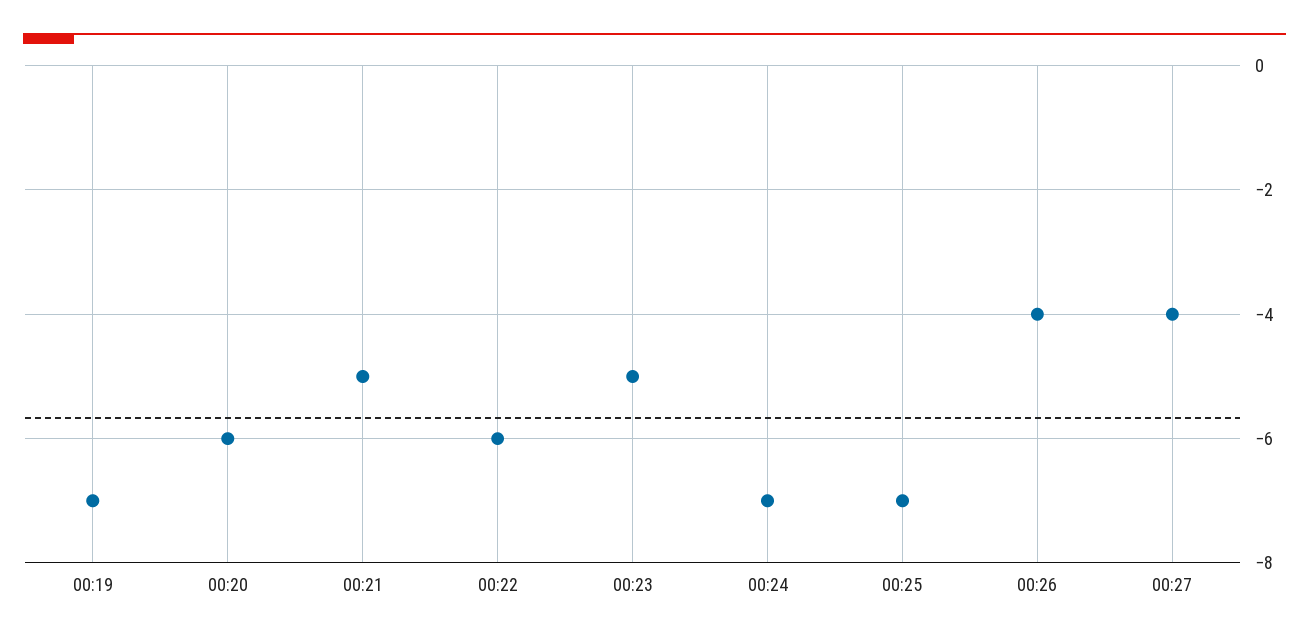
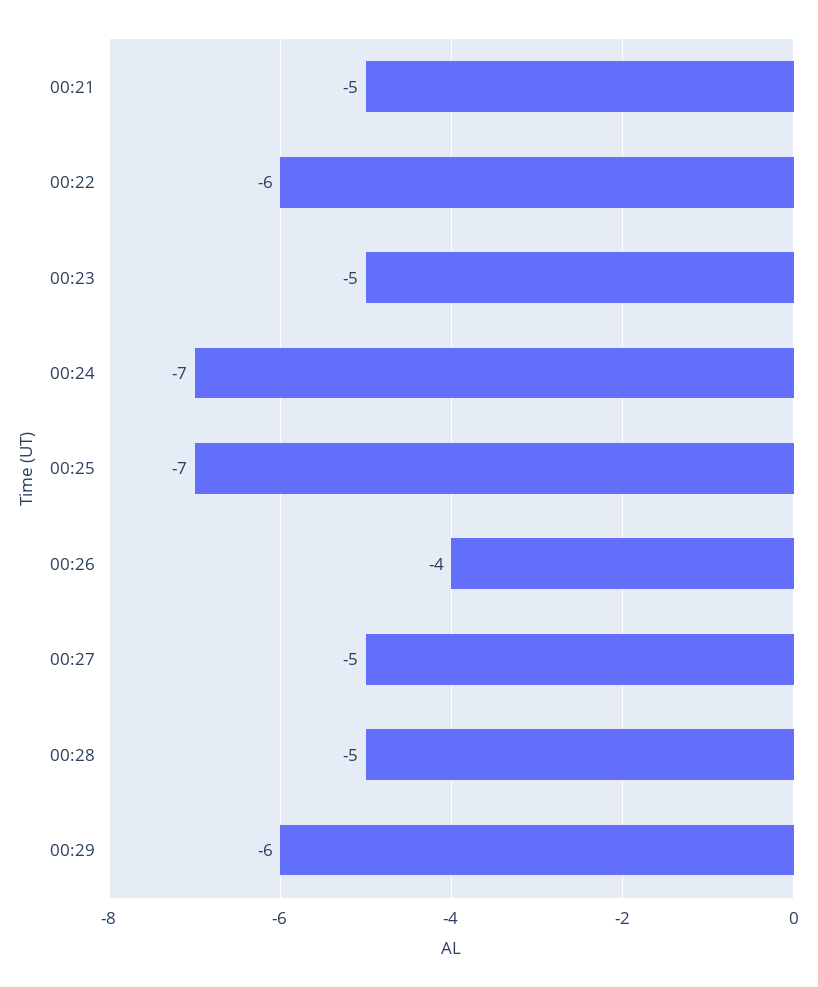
00:19: -7 -> none
00:20: -6 -> none
00:27: -4 -> -5
00:28: none -> -5
00:29: none -> -6

